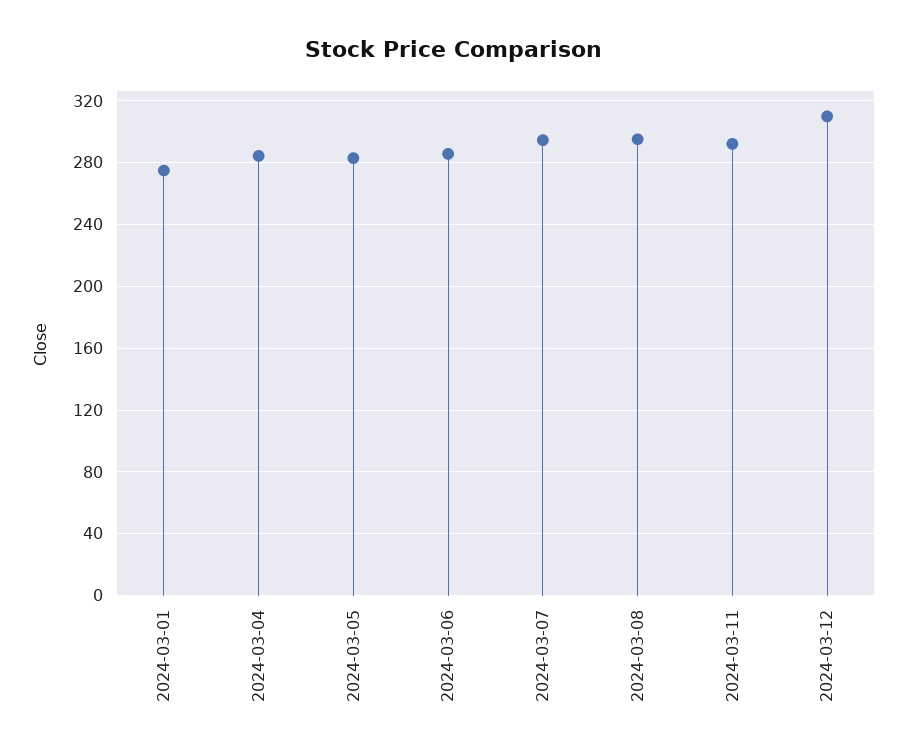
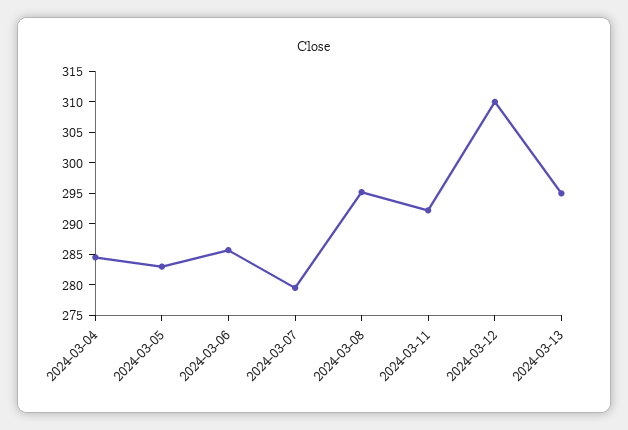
2024-03-01: 275 -> none
2024-03-07: 295 -> 280
2024-03-13: none -> 295

